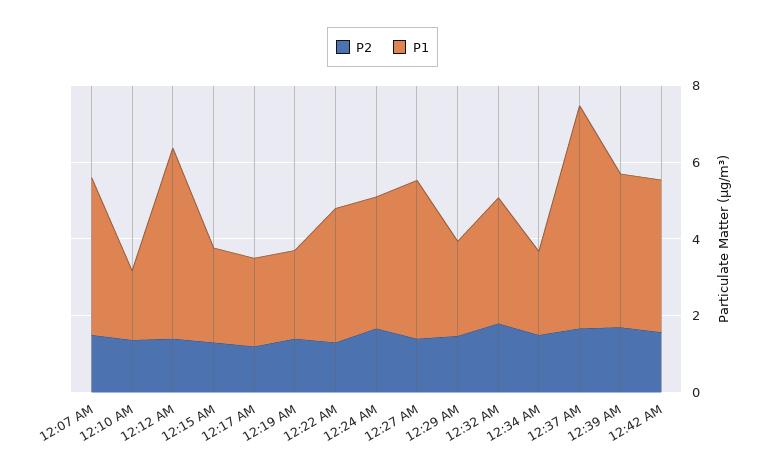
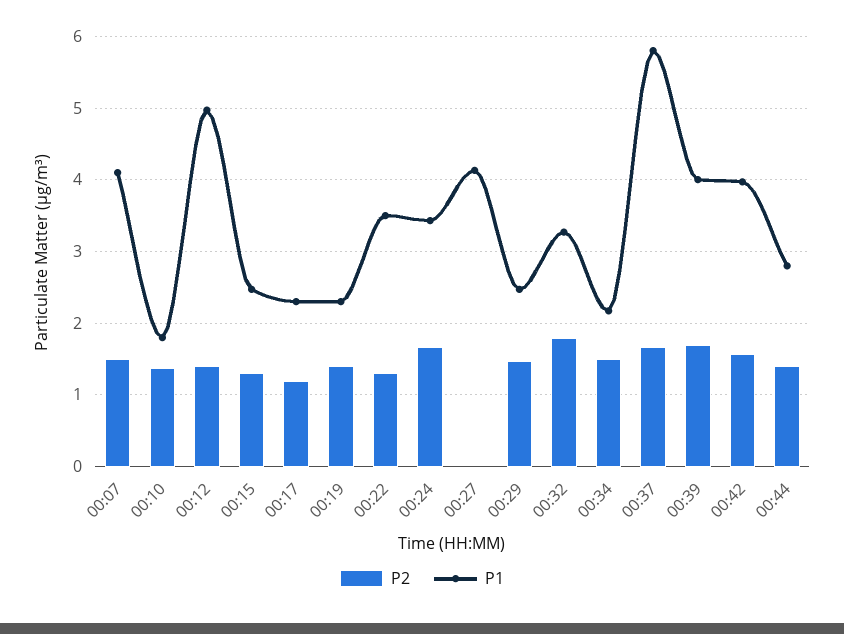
P2, 12:27 AM: 1.5 -> 0
P2, 00:44: none -> 1.4
P1, 00:44: none -> 2.8

